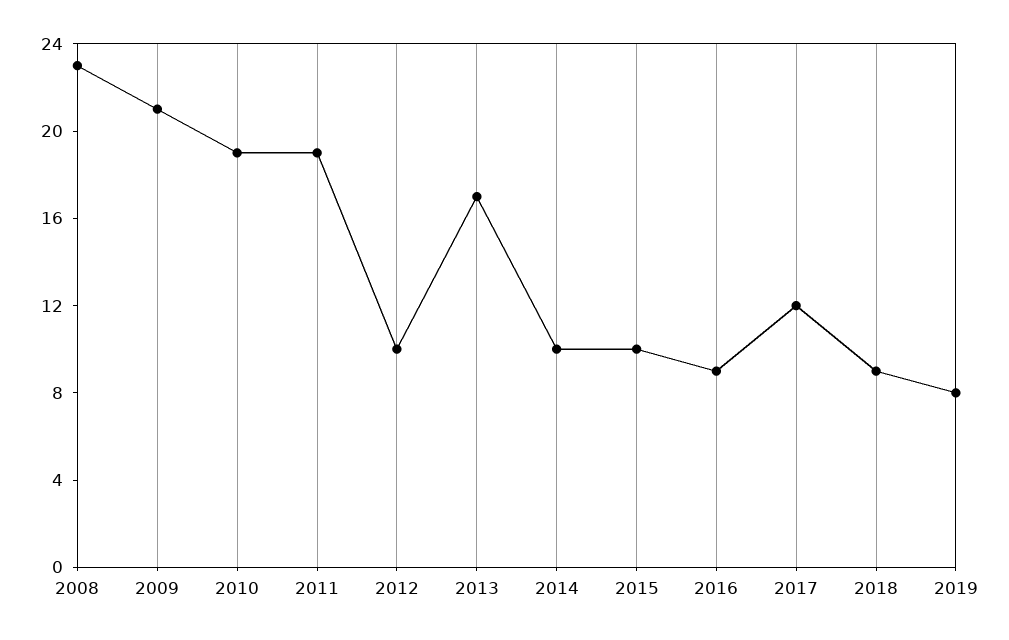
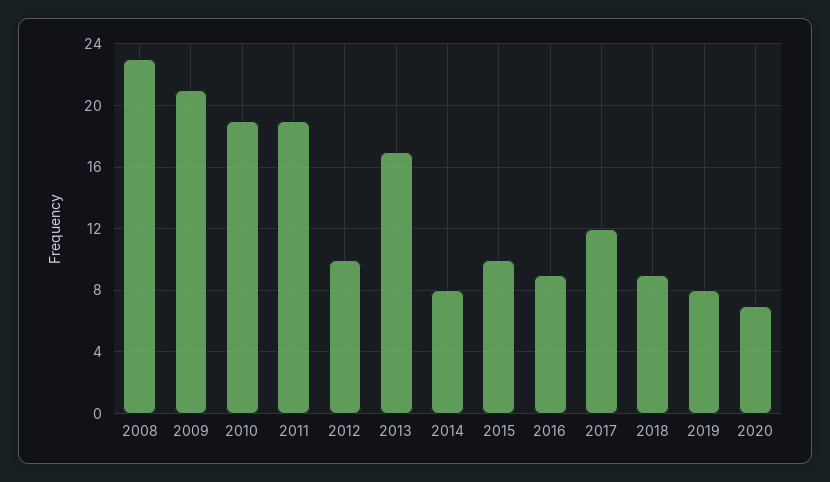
2014: 10 -> 8
2020: none -> 7

